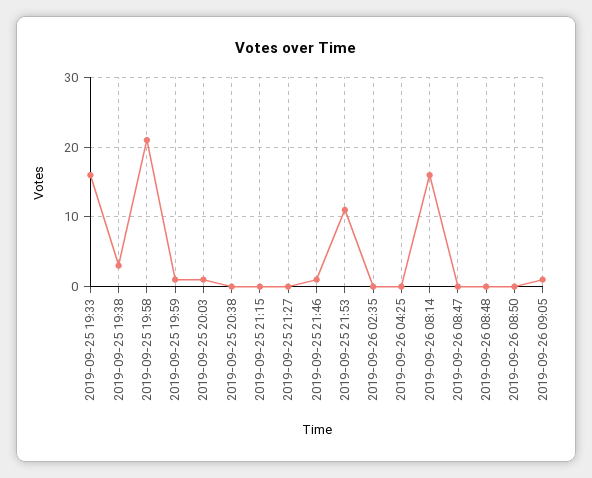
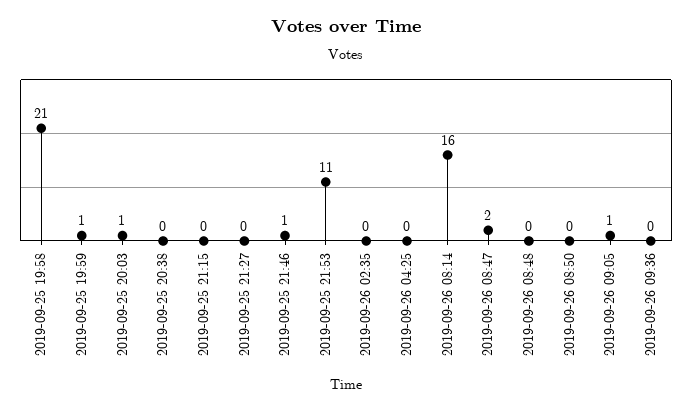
2019-09-25 19:33: 16 -> none
2019-09-25 19:38: 3 -> none
2019-09-26 08:47: 0 -> 2
2019-09-26 09:36: none -> 0

